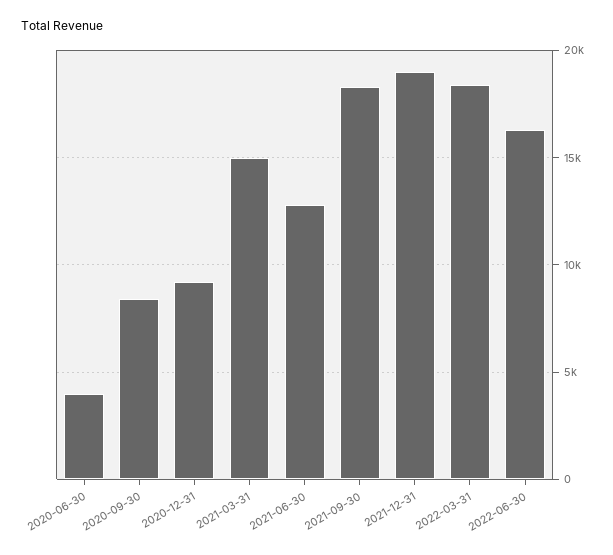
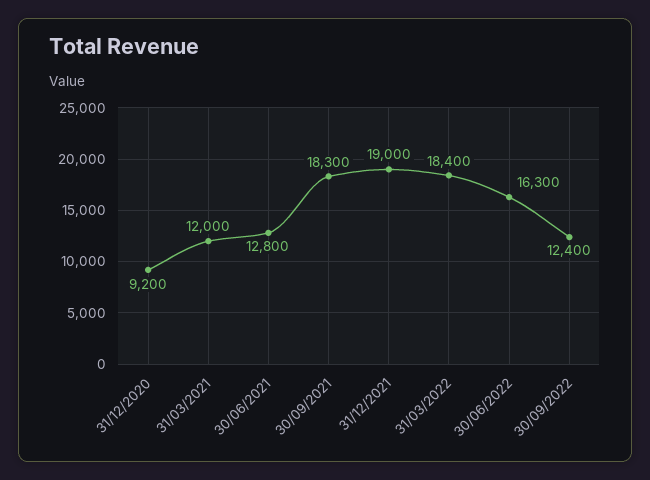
2020-06-30: 4000 -> none
2020-09-30: 8500 -> none
2021-03-31: 15000 -> 12000
30/09/2022: none -> 12400

